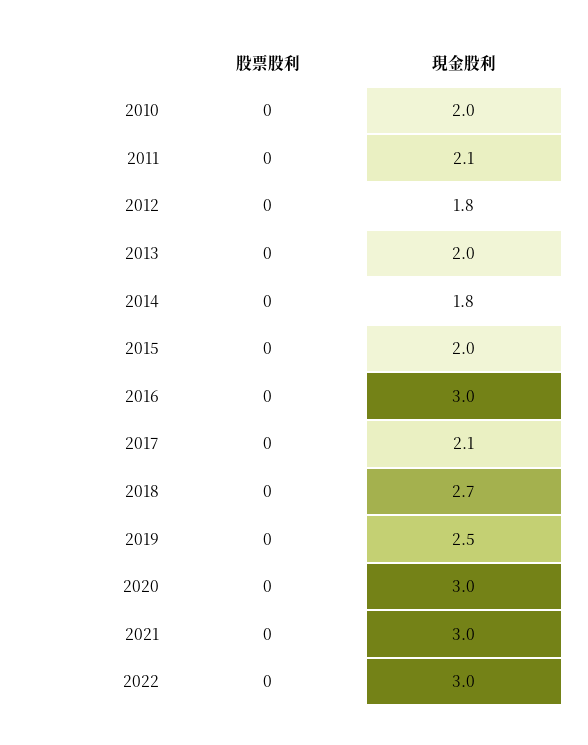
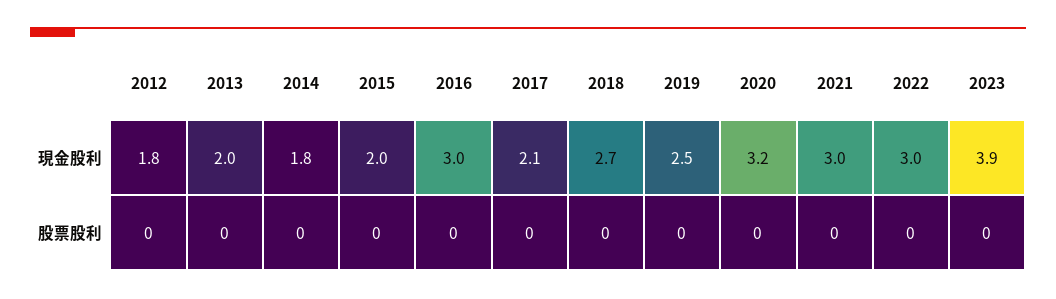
股票股利, 2010: 0 -> none
現金股利, 2010: 2 -> none
股票股利, 2011: 0 -> none
現金股利, 2011: 2.1 -> none
現金股利, 2020: 3 -> 3.2
現金股利, 2023: none -> 3.9
股票股利, 2023: none -> 0

